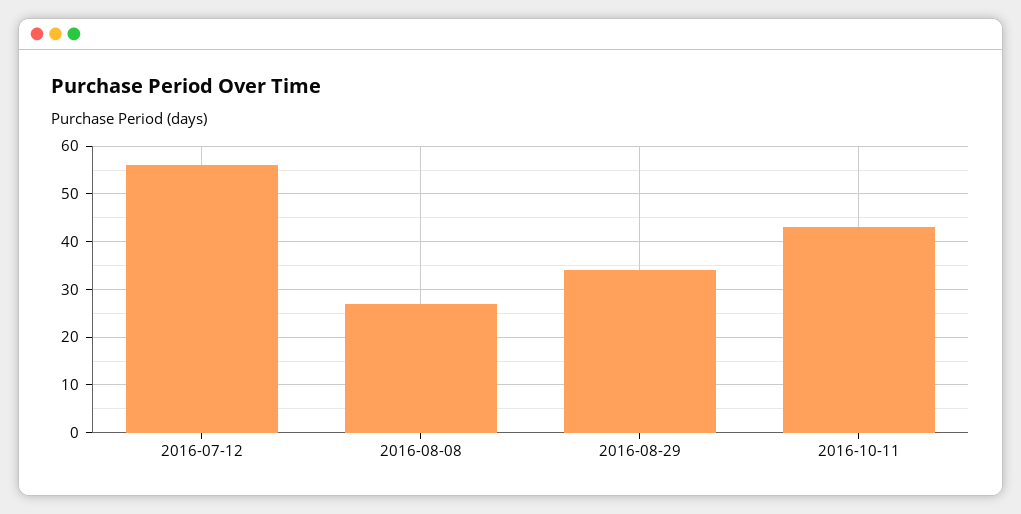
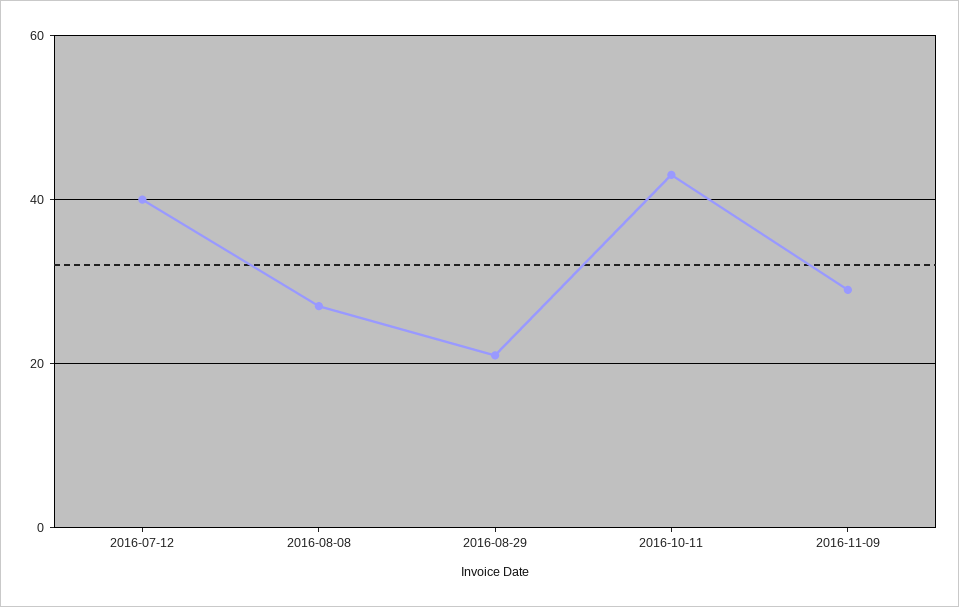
2016-07-12: 55 -> 40
2016-08-29: 35 -> 20
2016-11-09: none -> 30

